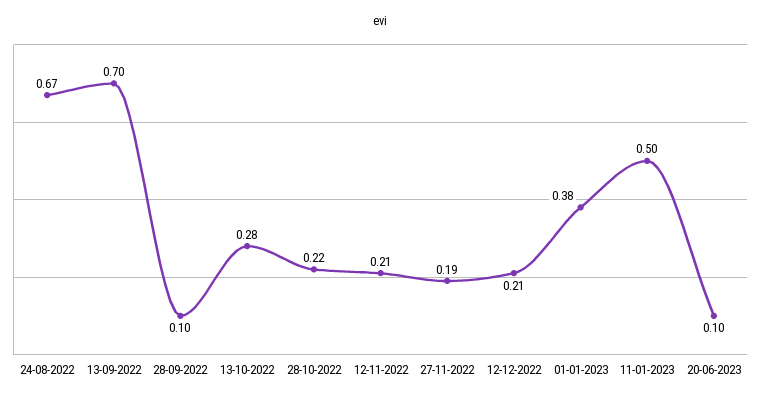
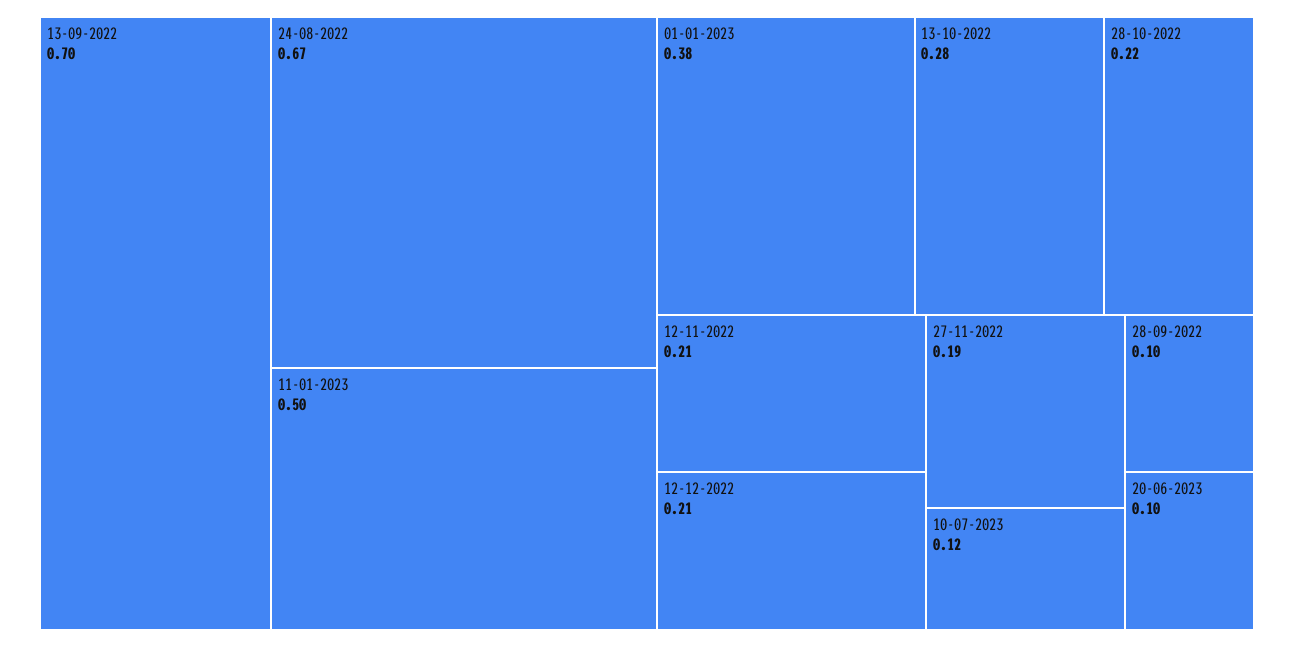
10-07-2023: none -> 0.12

